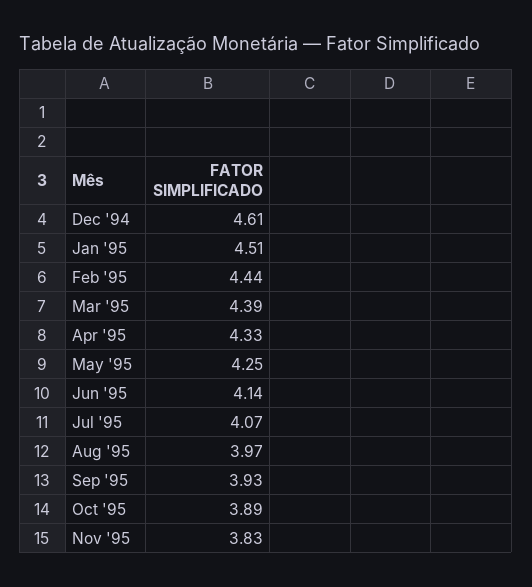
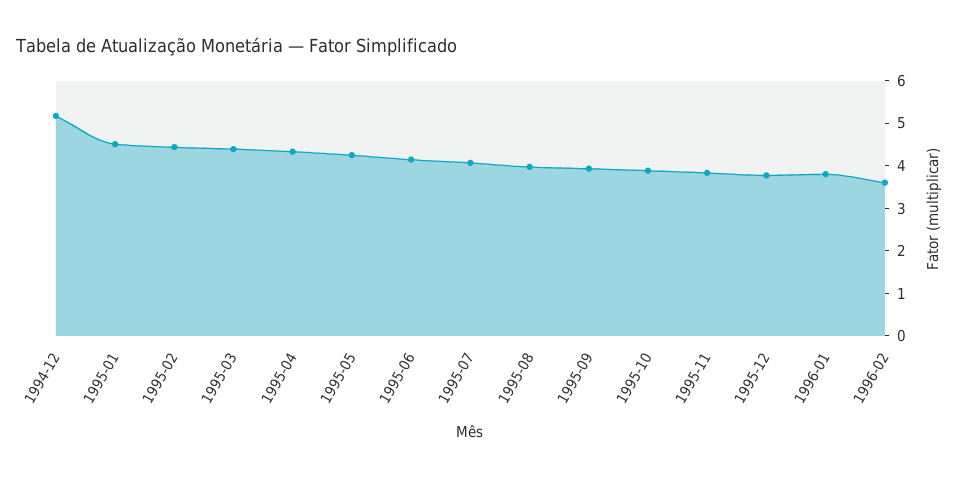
Dec '94: 4.61 -> 5.2
1995-12: none -> 3.8
1996-01: none -> 3.8
1996-02: none -> 3.6

